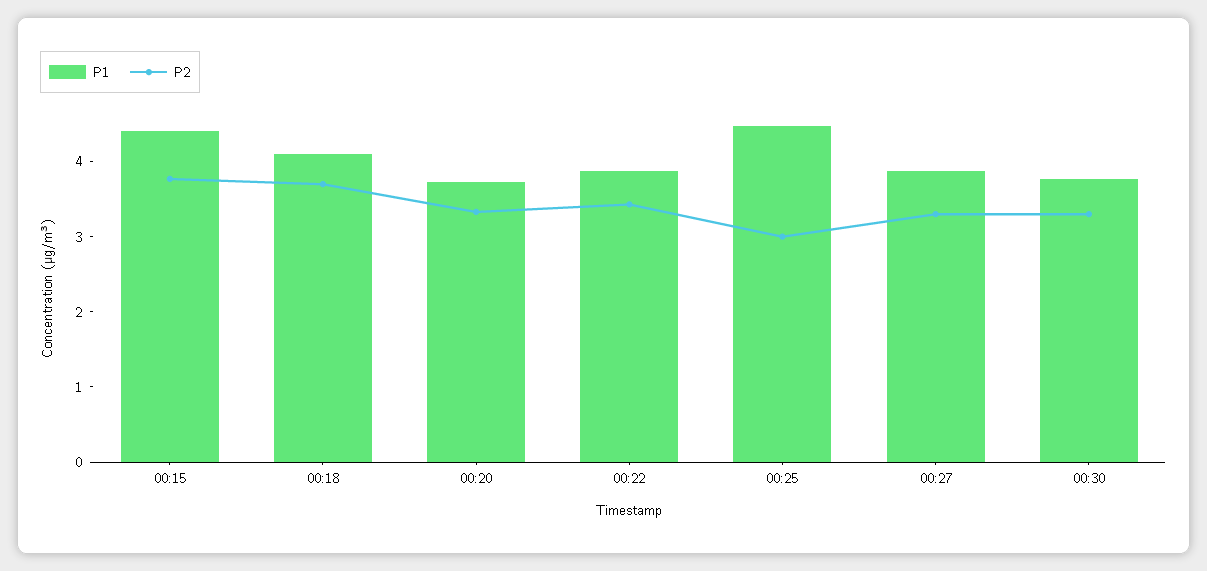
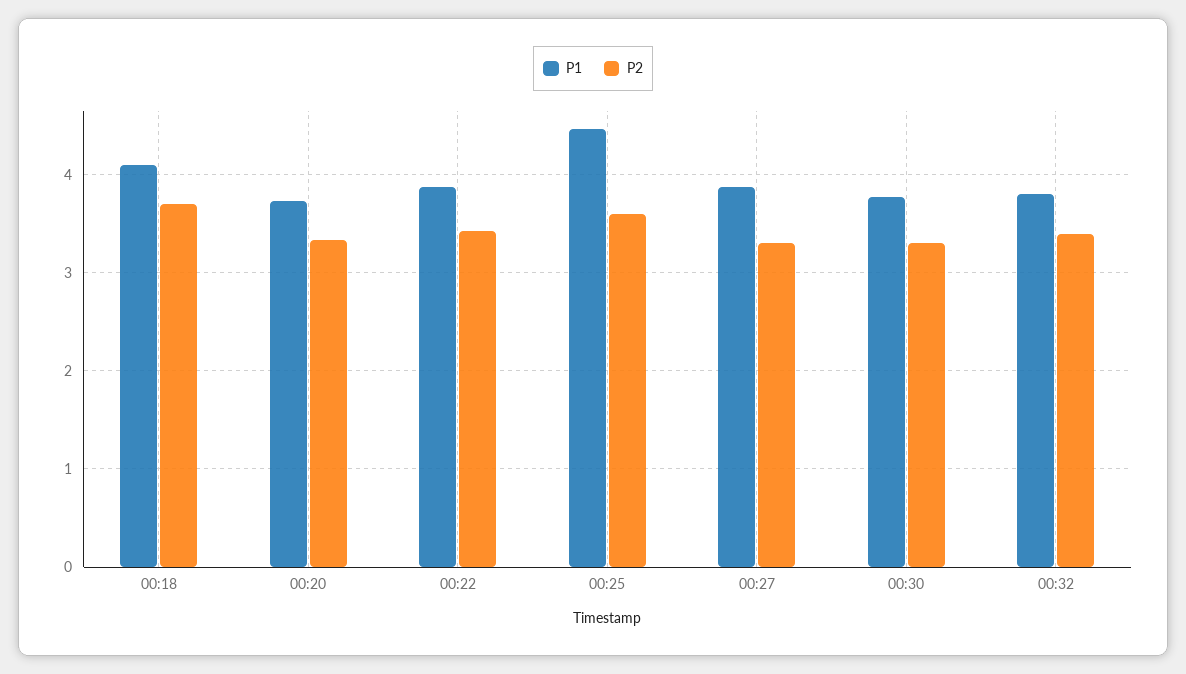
P1, 00:15: 4.4 -> none
P2, 00:15: 3.8 -> none
P2, 00:25: 3 -> 3.6
P1, 00:32: none -> 3.8
P2, 00:32: none -> 3.4

